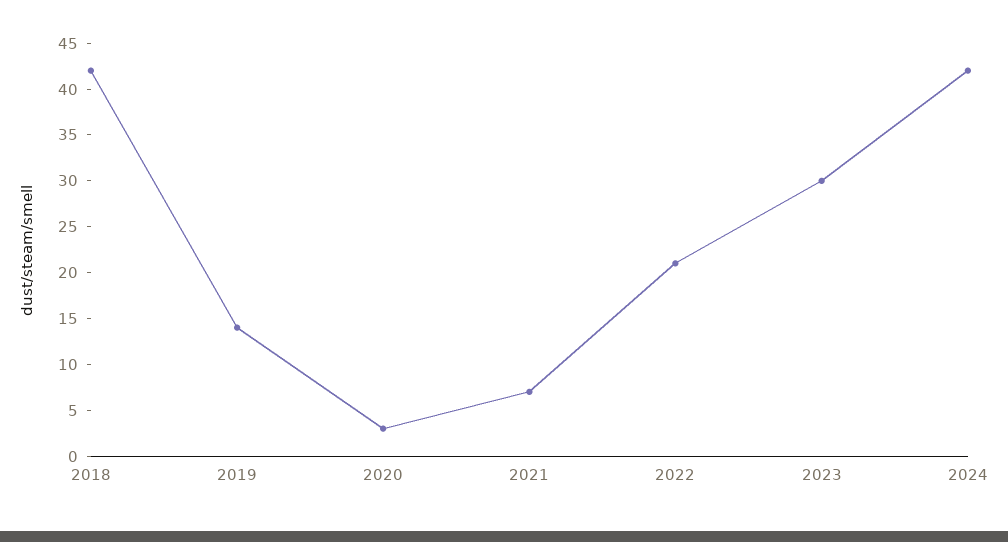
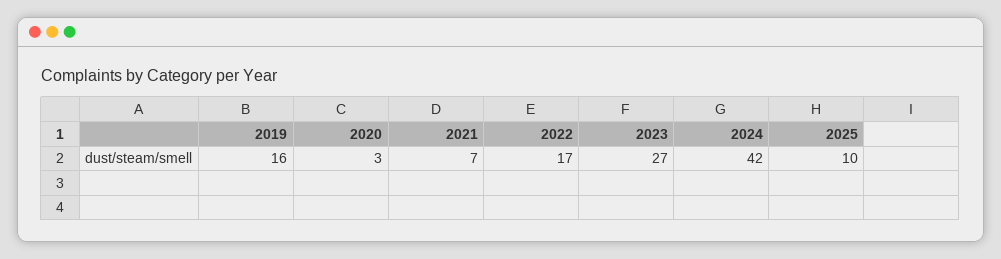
2018: 42 -> none
2019: 14 -> 16
2022: 21 -> 17
2023: 30 -> 27
2025: none -> 10

